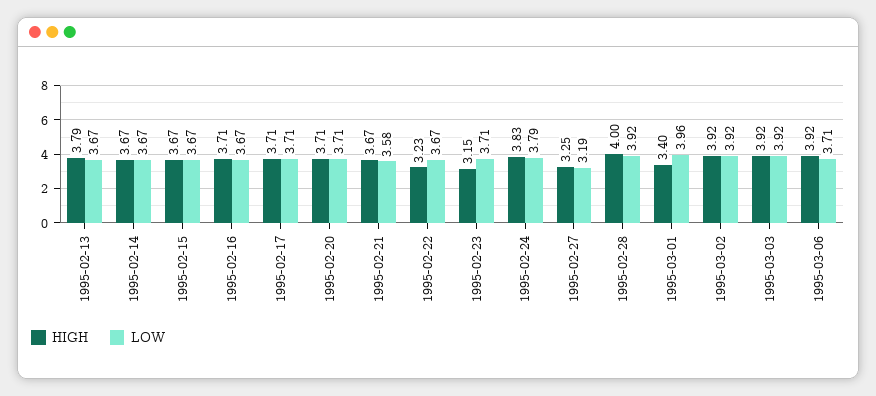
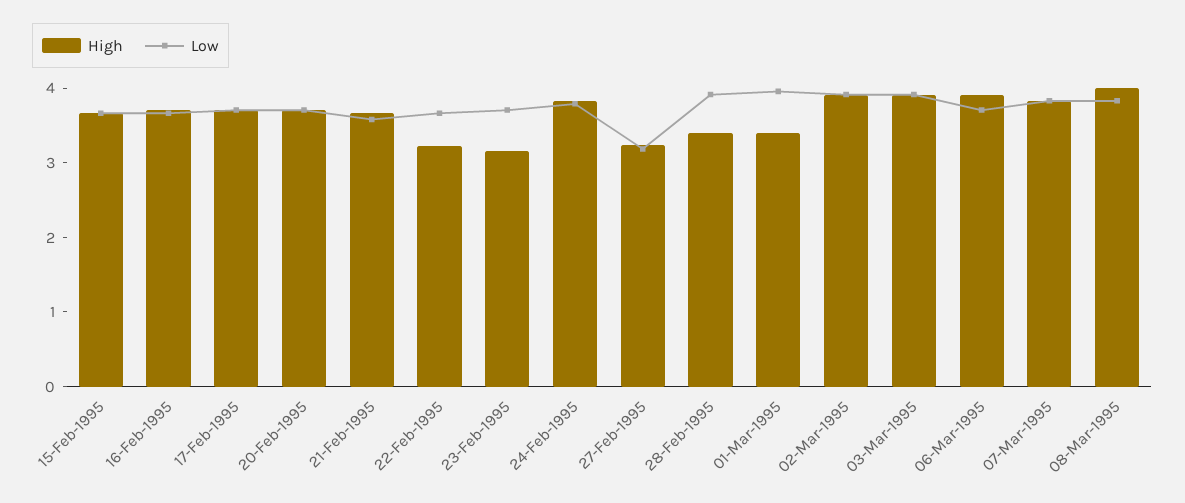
HIGH, 1995-02-13: 3.79 -> none
LOW, 1995-02-13: 3.67 -> none
HIGH, 1995-02-14: 3.67 -> none
LOW, 1995-02-14: 3.67 -> none
HIGH, 1995-02-28: 4 -> 3.4
HIGH, 07-Mar-1995: none -> 3.8
LOW, 07-Mar-1995: none -> 3.8
HIGH, 08-Mar-1995: none -> 4
LOW, 08-Mar-1995: none -> 3.8

